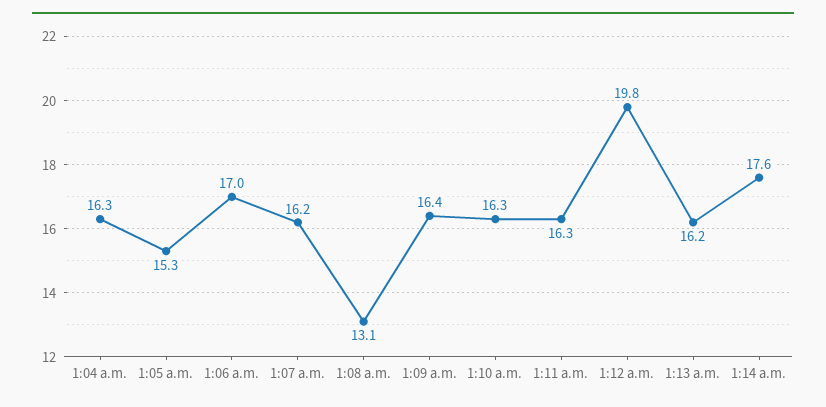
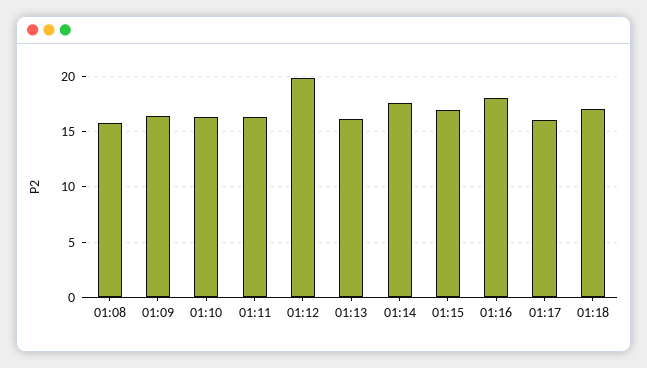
1:04 a.m.: 16.3 -> none
1:05 a.m.: 15.3 -> none
1:06 a.m.: 17 -> none
1:07 a.m.: 16.2 -> none
1:08 a.m.: 13.1 -> 16
01:15: none -> 17
01:16: none -> 18
01:17: none -> 16
01:18: none -> 17

